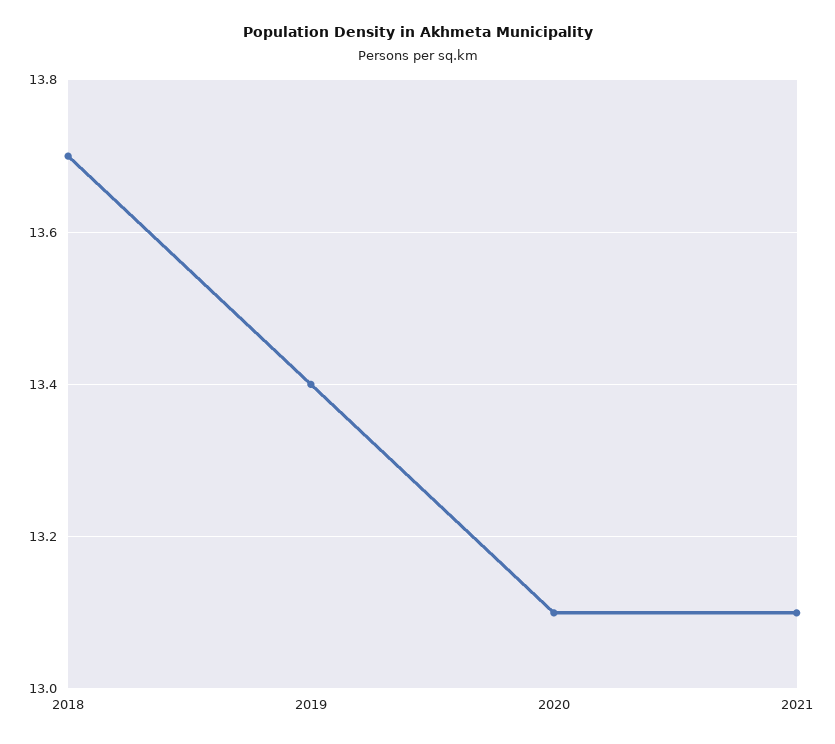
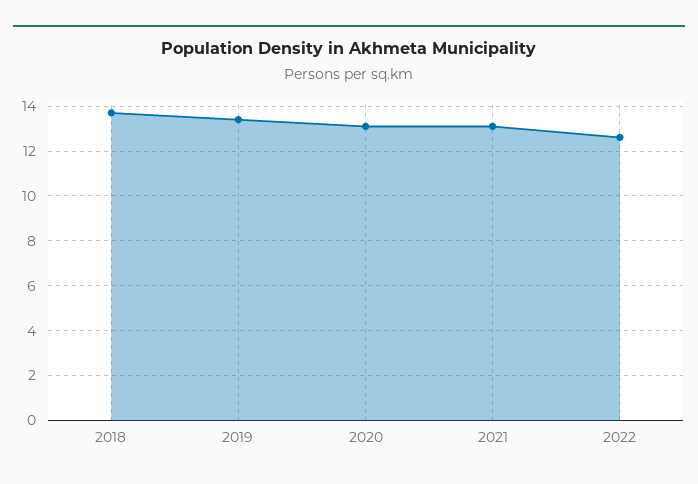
2022: none -> 12.5

